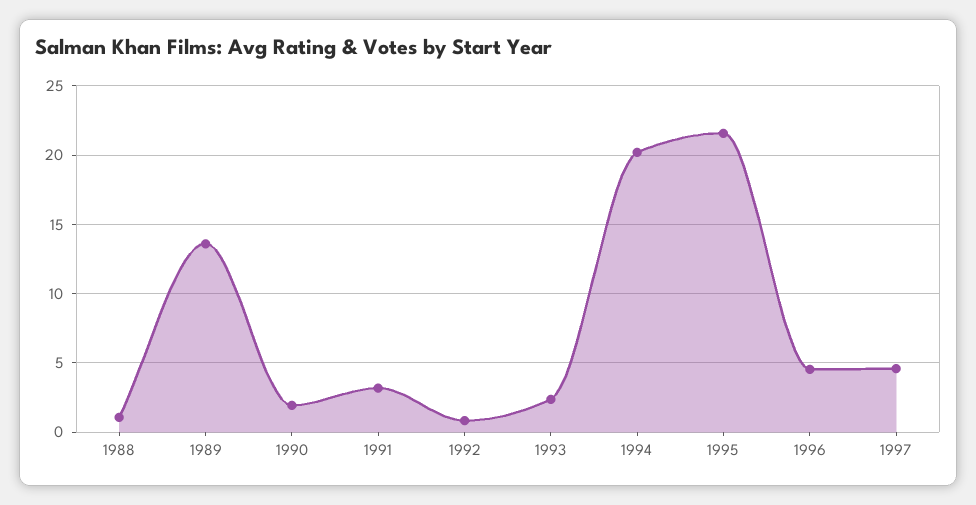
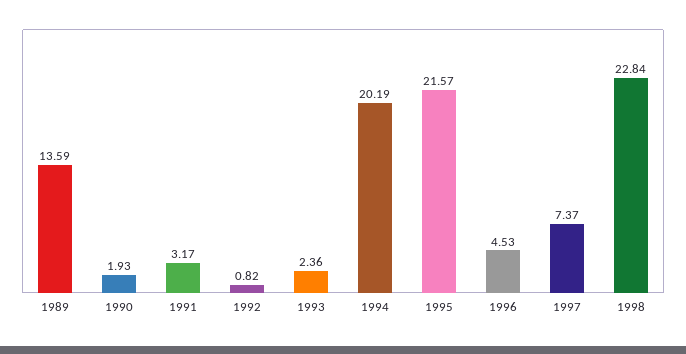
1988: 1 -> none
1997: 4.5 -> 7.37
1998: none -> 22.84

